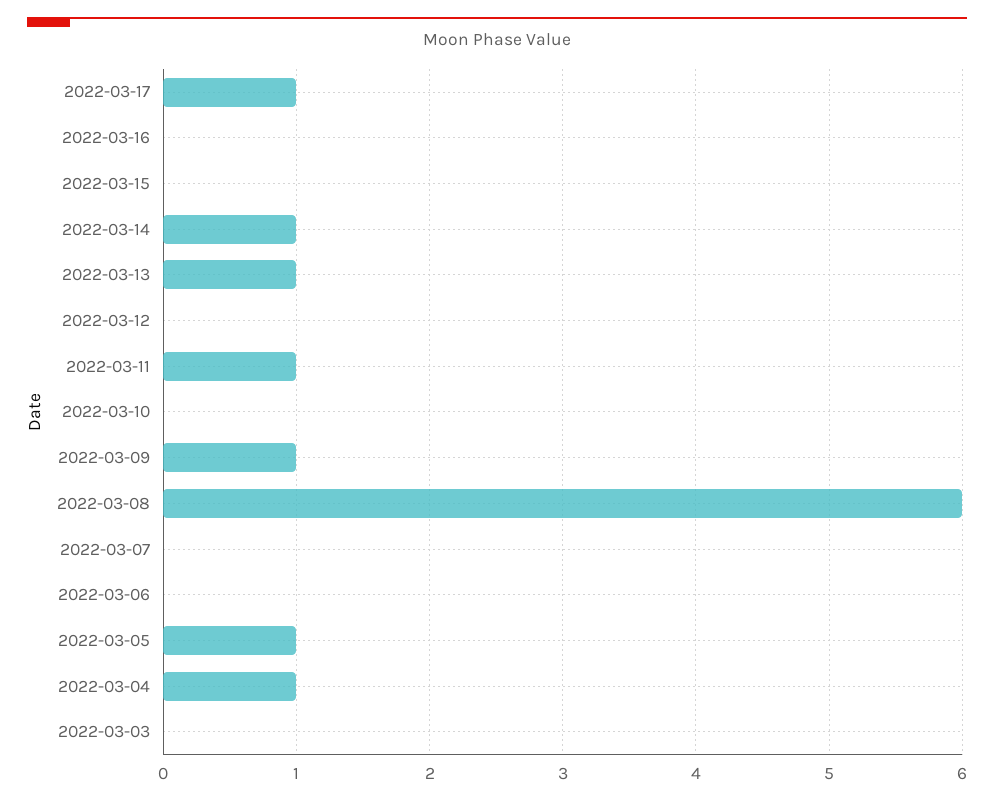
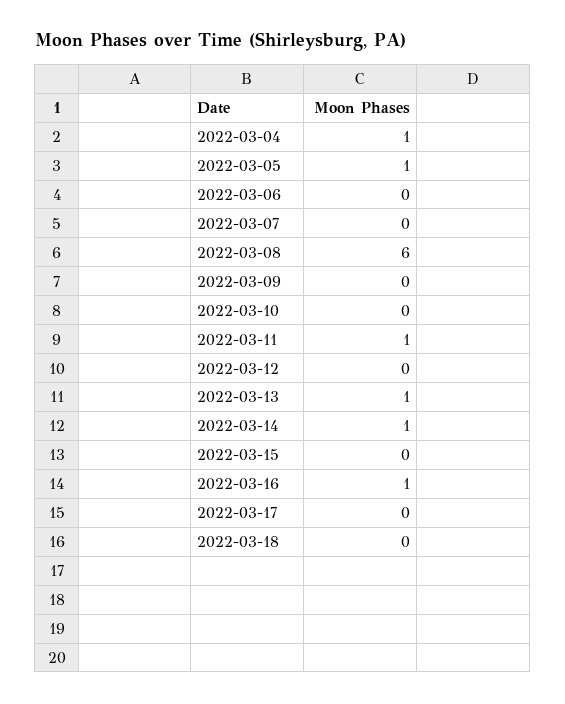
2022-03-17: 1 -> 0
2022-03-16: 0 -> 1
2022-03-09: 1 -> 0
2022-03-03: 0 -> none
2022-03-18: none -> 0

